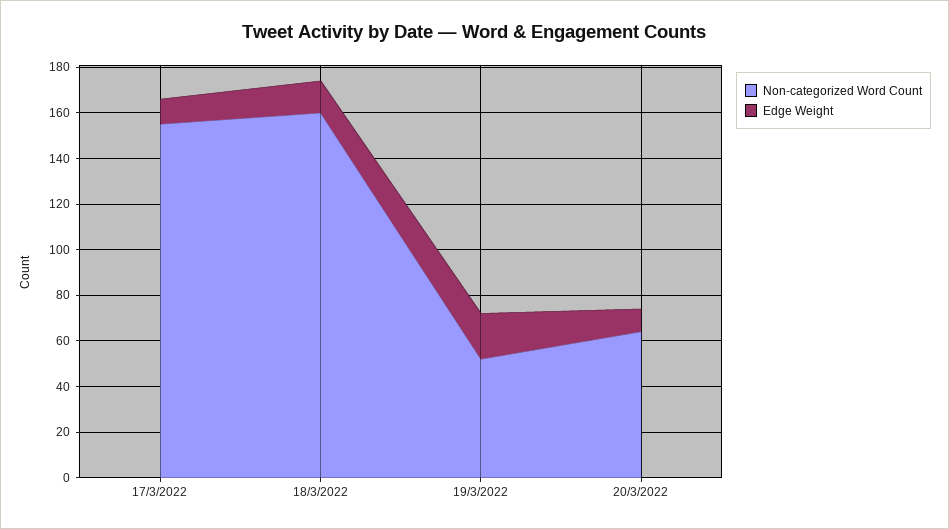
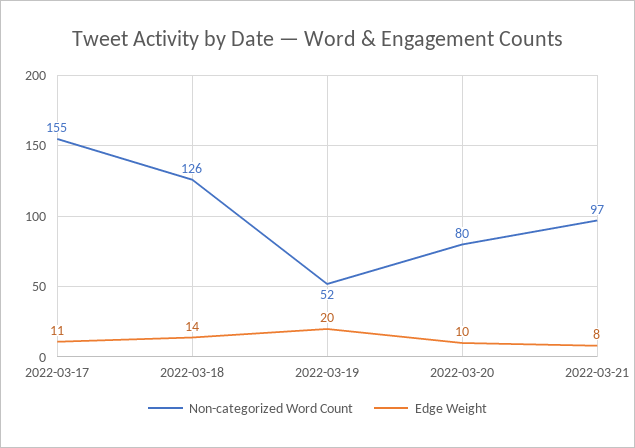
Non-categorized Word Count, 18/3/2022: 160 -> 126
Non-categorized Word Count, 20/3/2022: 65 -> 80
Non-categorized Word Count, 2022-03-21: none -> 97
Edge Weight, 2022-03-21: none -> 8

